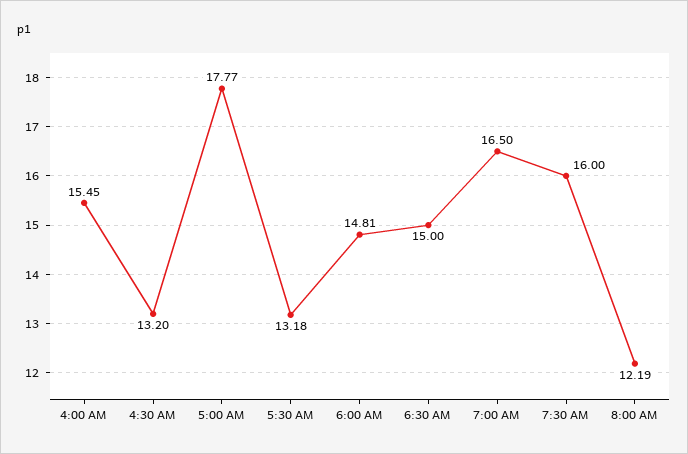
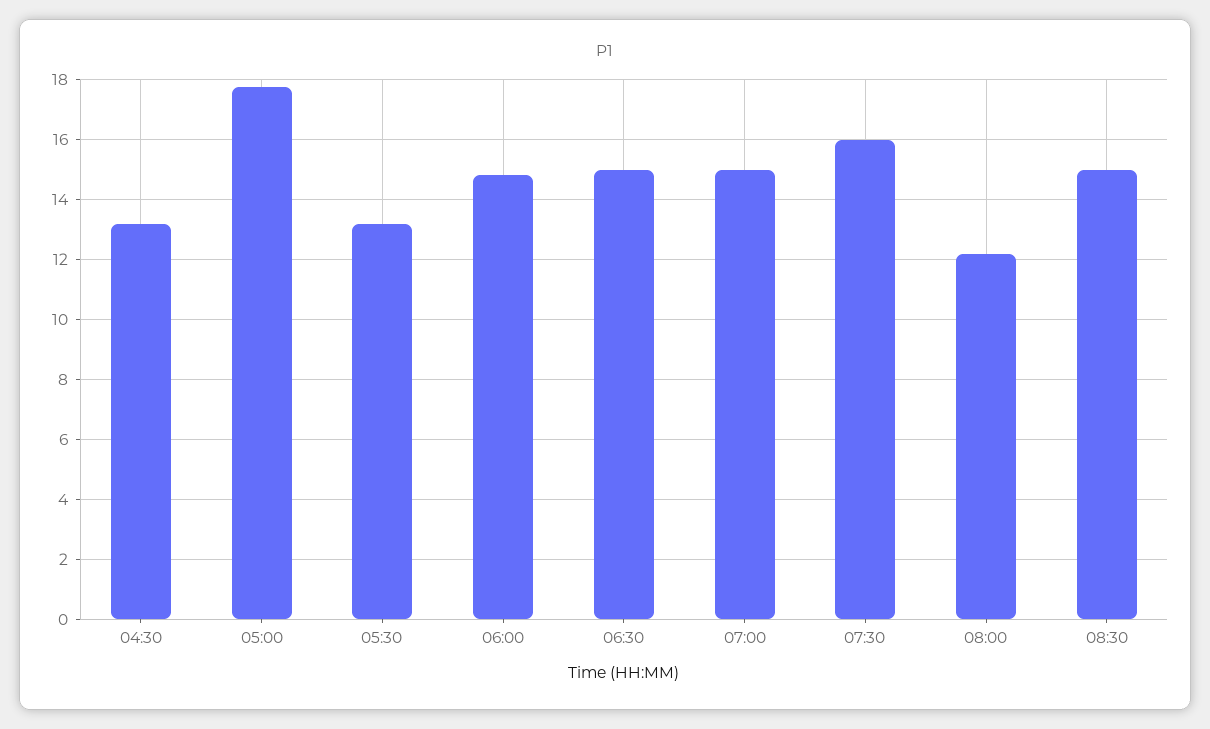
4:00 AM: 15.45 -> none
7:00 AM: 16.5 -> 15
08:30: none -> 15

